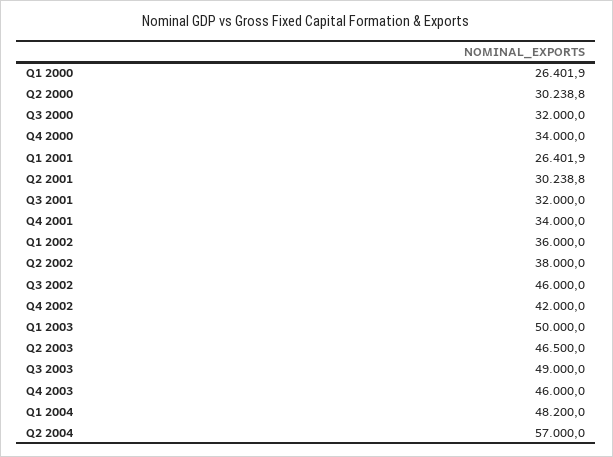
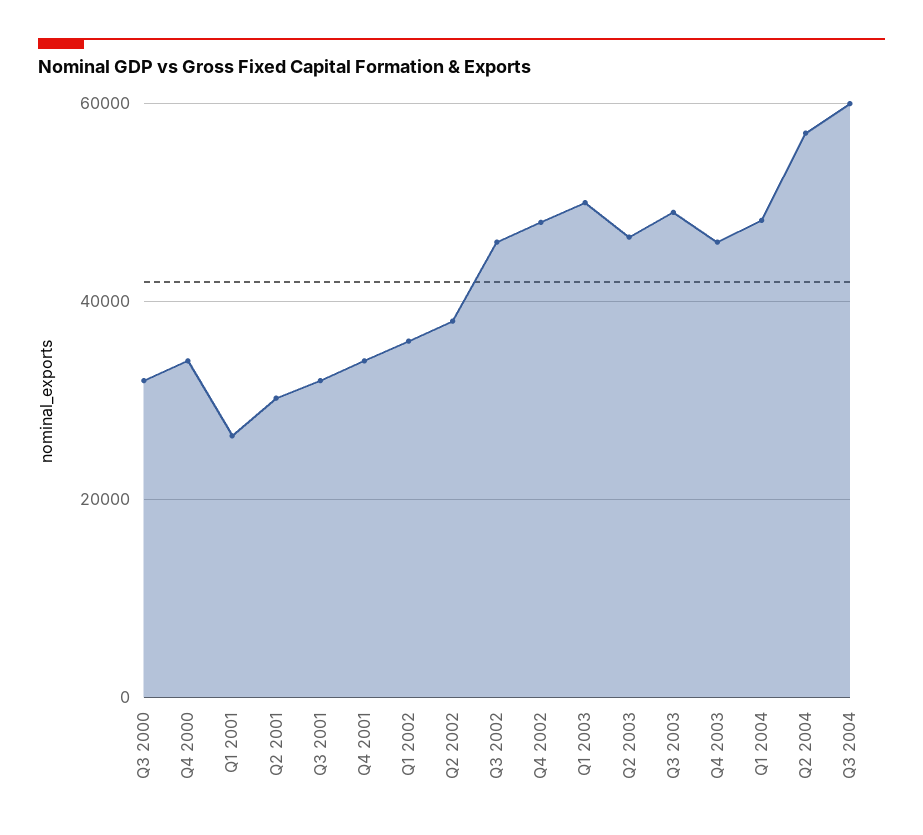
Q1 2000: 26401.9 -> none
Q2 2000: 30238.8 -> none
Q4 2002: 42000 -> 48000
Q3 2004: none -> 60000

